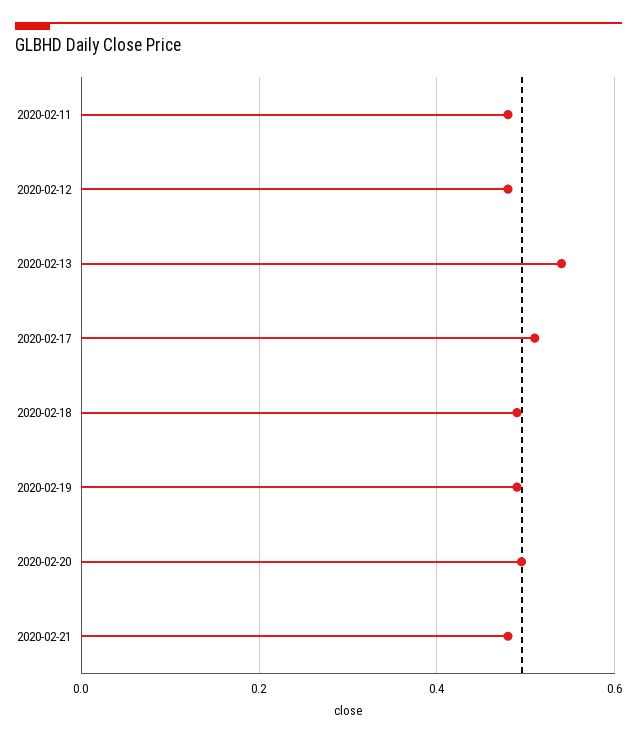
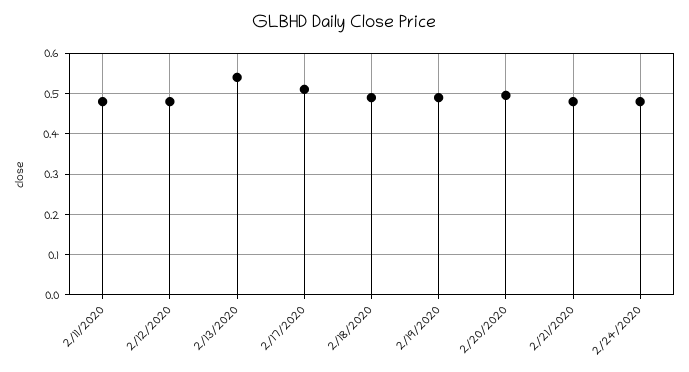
2/24/2020: none -> 0.48

